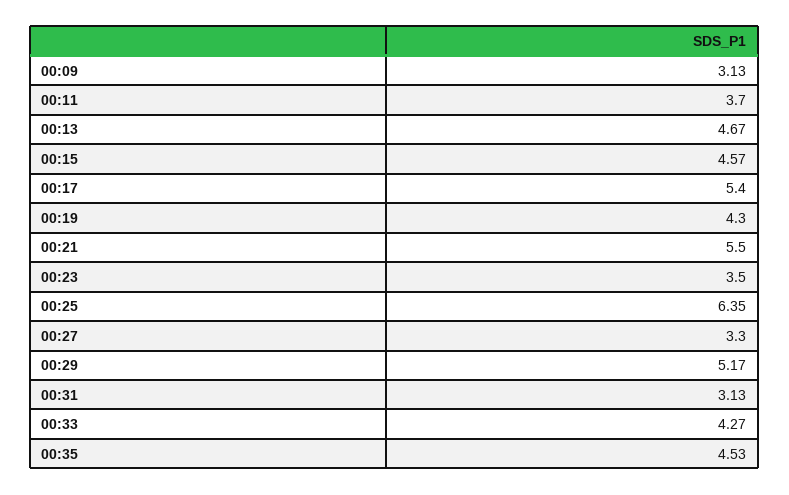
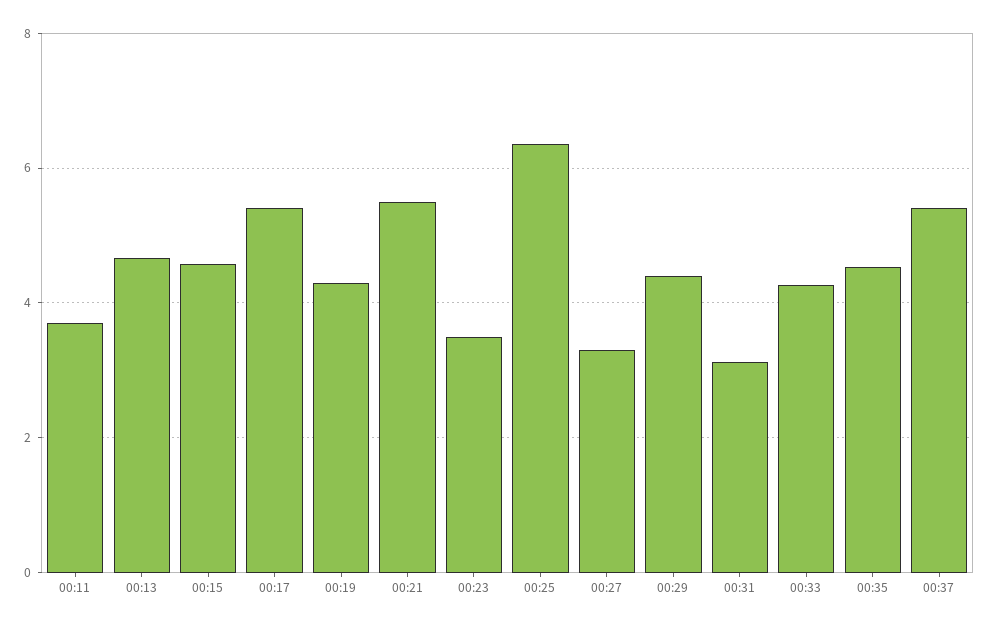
00:09: 3.13 -> none
00:29: 5.17 -> 4.4
00:37: none -> 5.4

